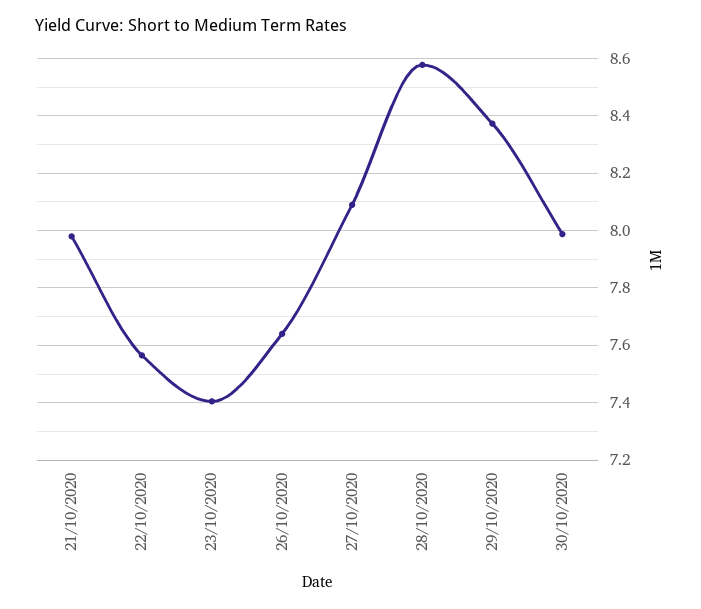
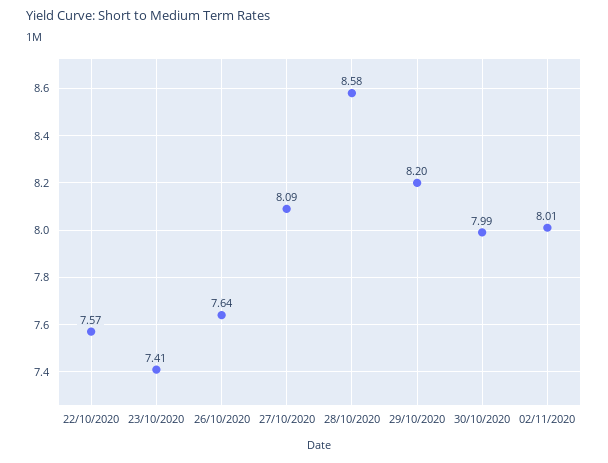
21/10/2020: 7.975 -> none
29/10/2020: 8.375 -> 8.2
02/11/2020: none -> 8.01

